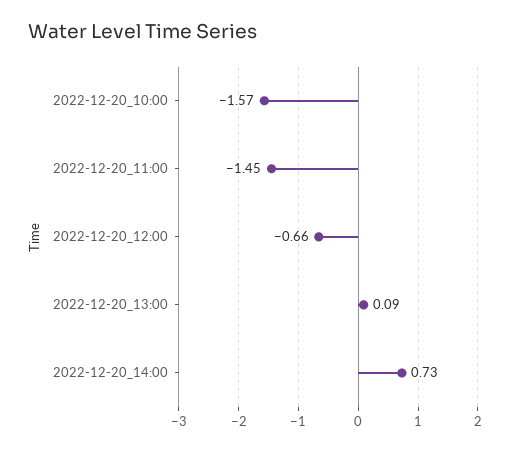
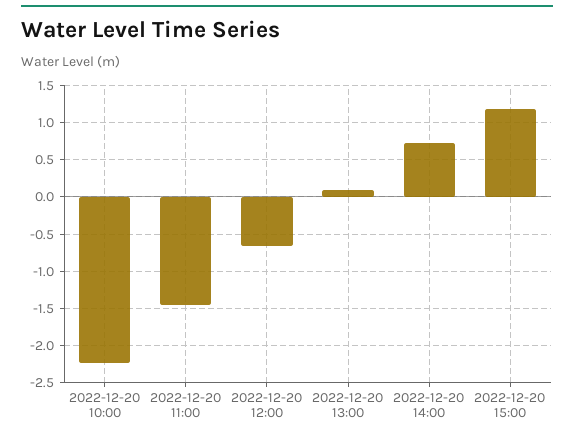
2022-12-20_10:00: -1.57 -> -2.2
2022-12-20 15:00: none -> 1.2

